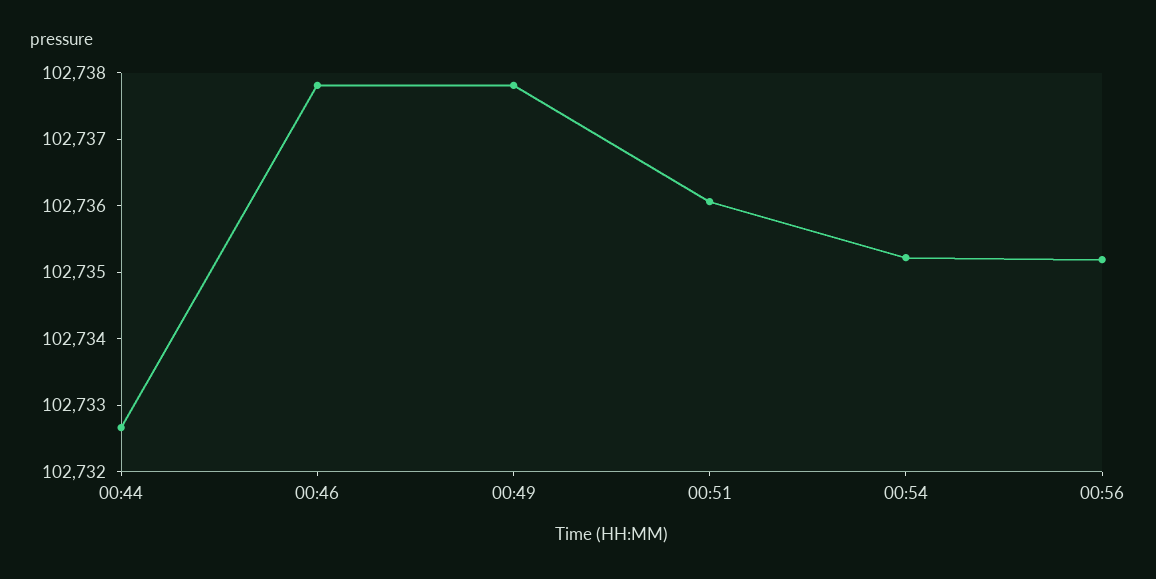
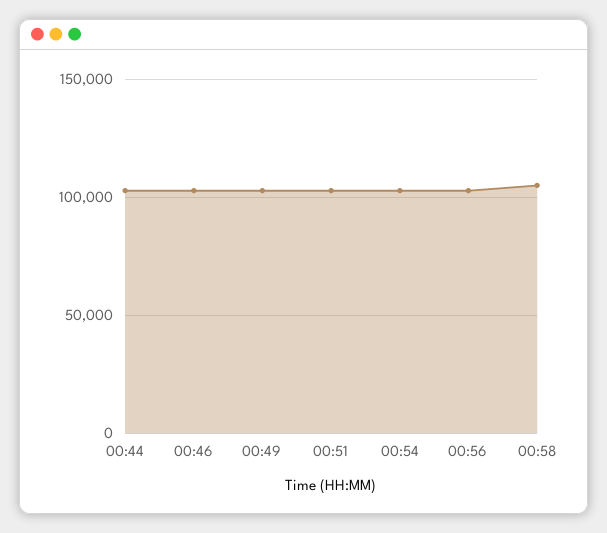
00:58: none -> 105000

